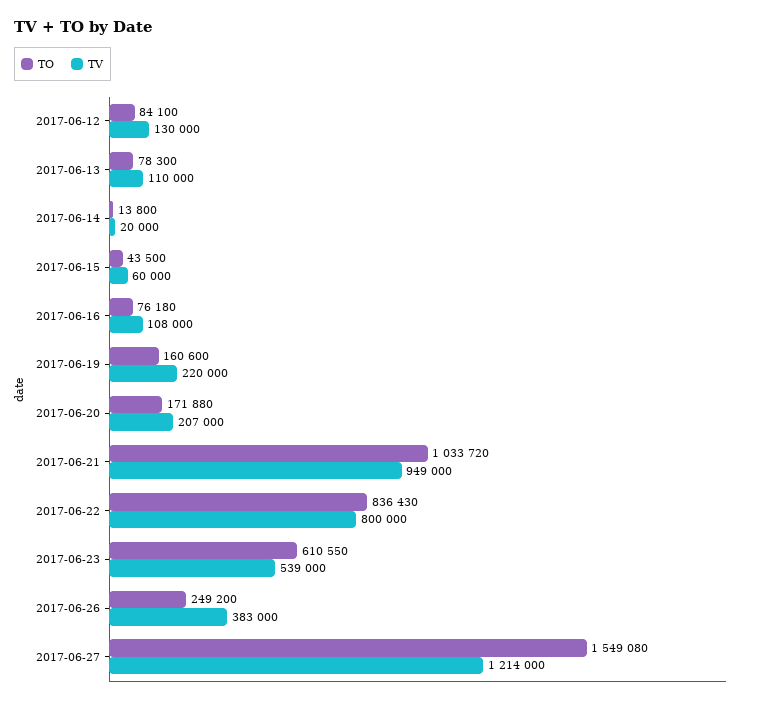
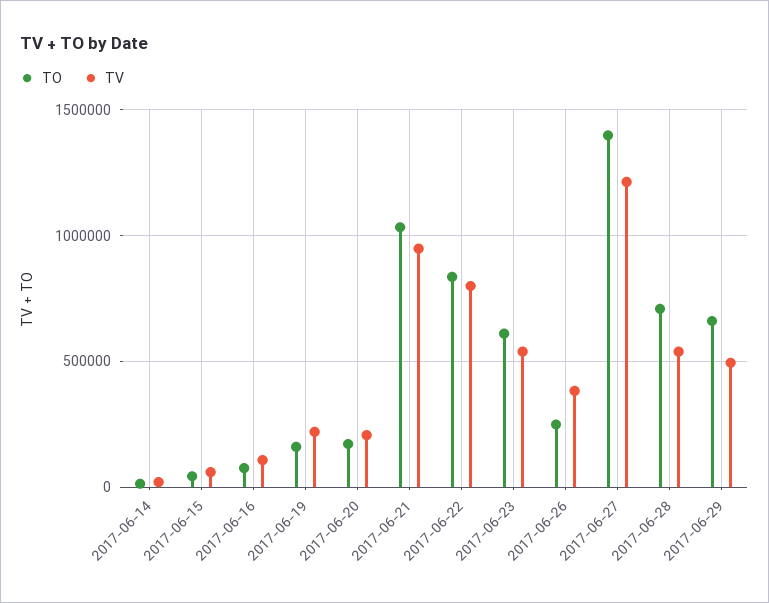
TO, 2017-06-12: 84100 -> none
TV, 2017-06-12: 130000 -> none
TO, 2017-06-13: 78300 -> none
TV, 2017-06-13: 110000 -> none
TO, 2017-06-27: 1549080 -> 1400000
TO, 2017-06-28: none -> 700000
TV, 2017-06-28: none -> 550000
TO, 2017-06-29: none -> 650000
TV, 2017-06-29: none -> 500000

